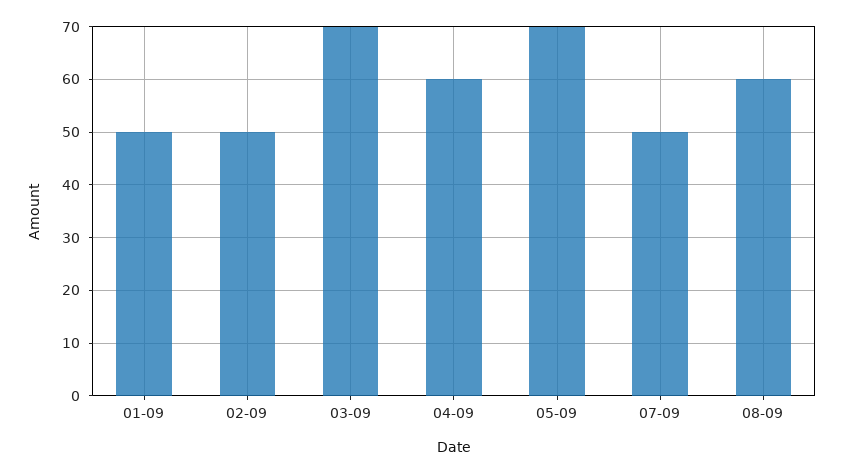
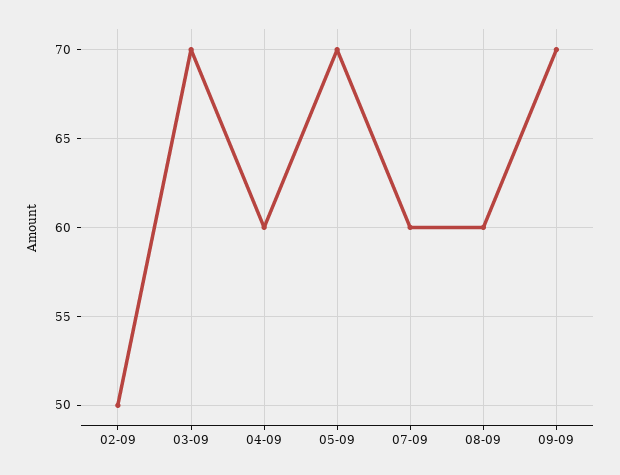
01-09: 50 -> none
07-09: 50 -> 60
09-09: none -> 70

